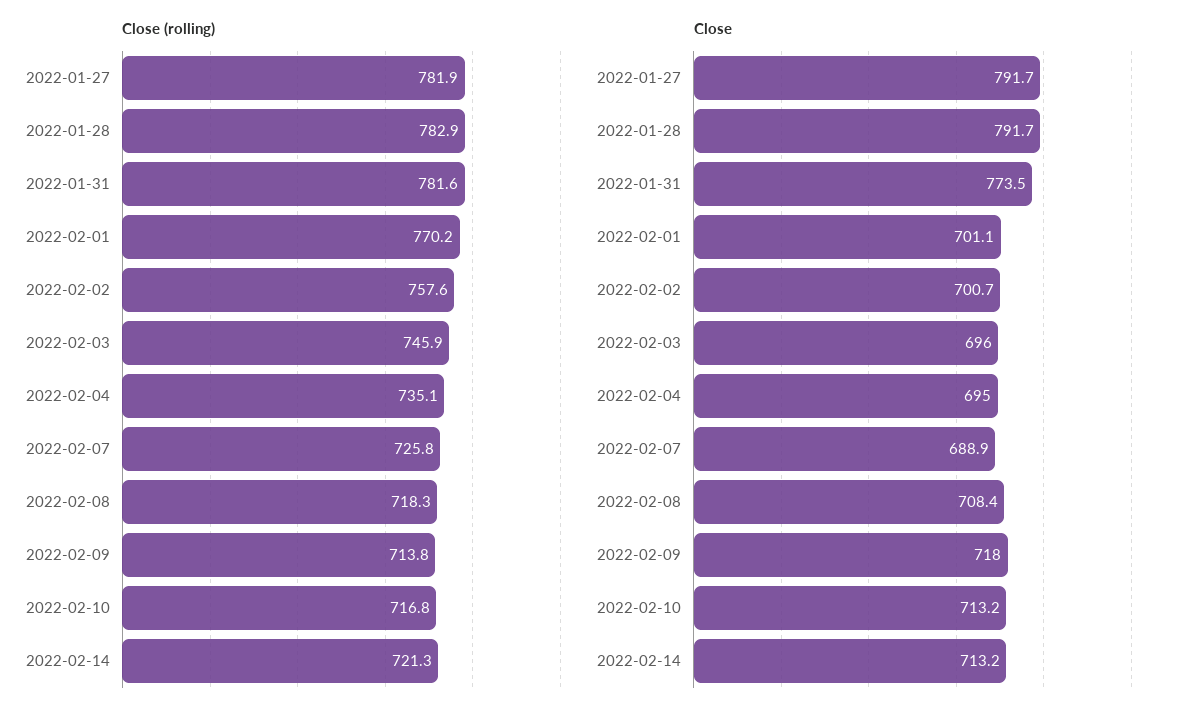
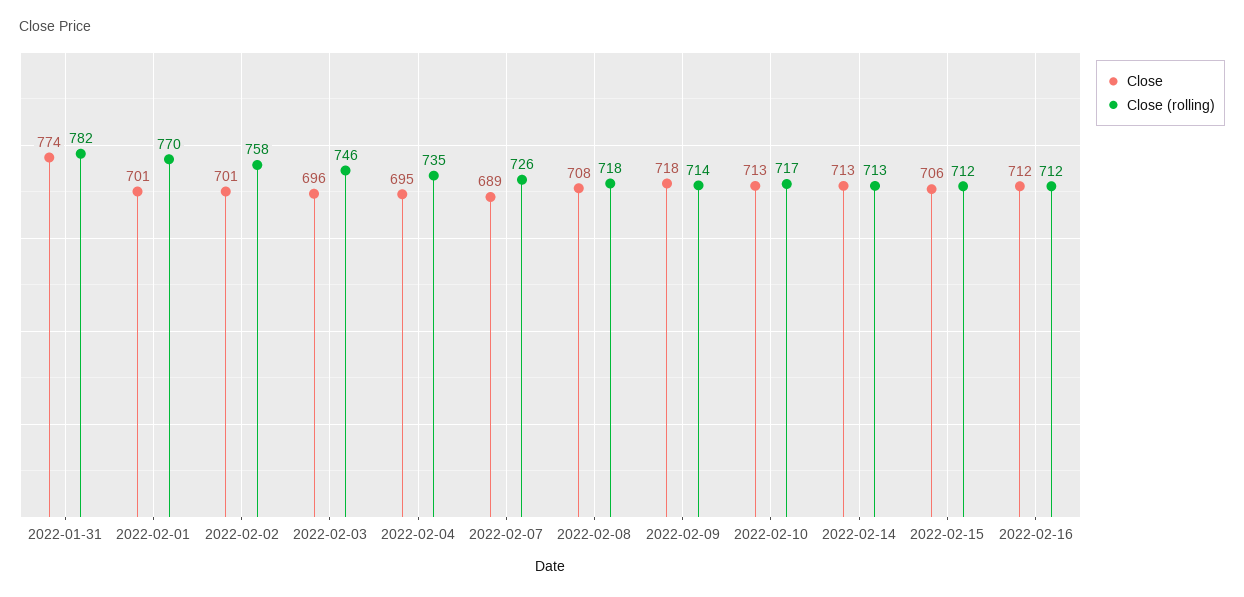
Close (rolling), 2022-01-27: 781.9 -> none
Close (rolling), 2022-01-28: 782.9 -> none
Close (rolling), 2022-02-14: 721.3 -> 713
Close, 2022-01-27: 791.7 -> none
Close, 2022-01-28: 791.7 -> none
Close, 2022-02-15: none -> 706
Close (rolling), 2022-02-15: none -> 712
Close, 2022-02-16: none -> 712
Close (rolling), 2022-02-16: none -> 712

